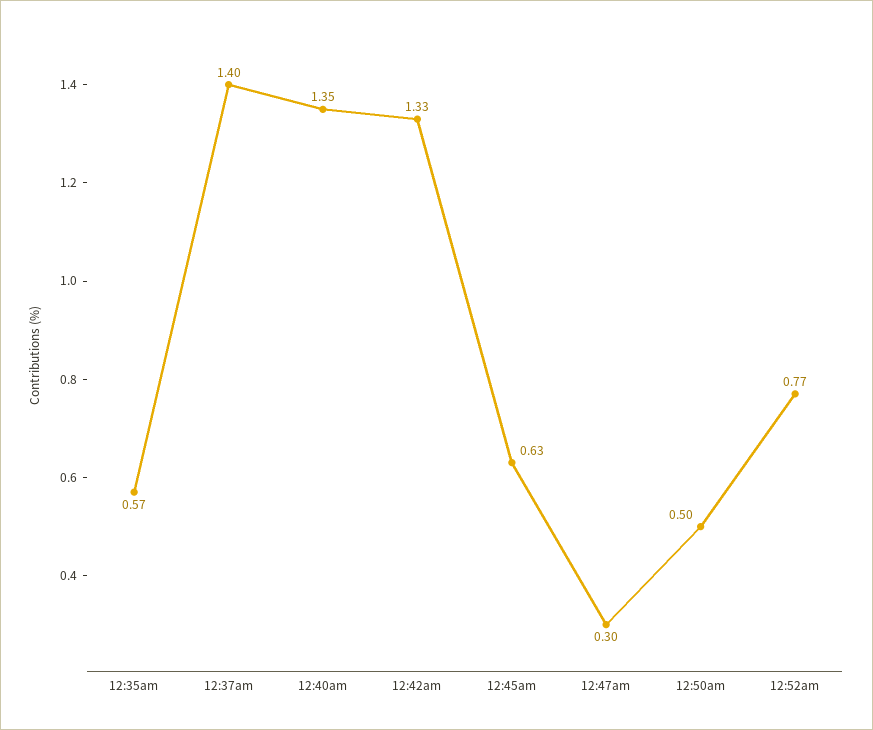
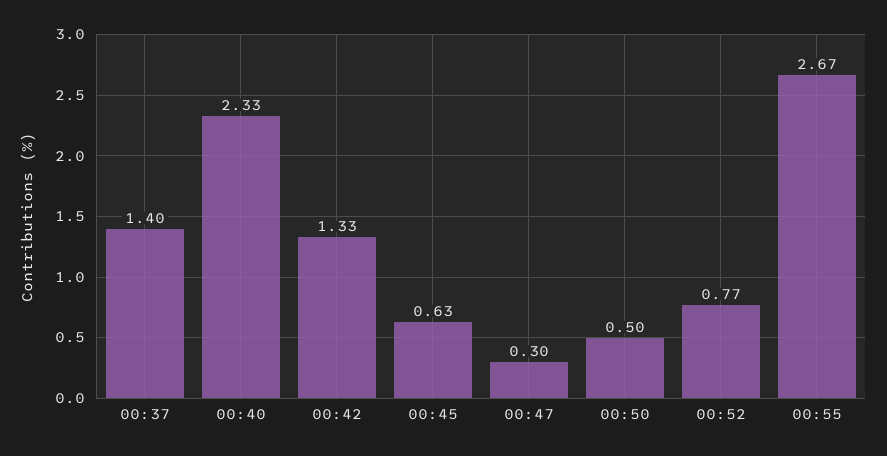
12:35am: 0.57 -> none
12:40am: 1.35 -> 2.33
00:55: none -> 2.67

